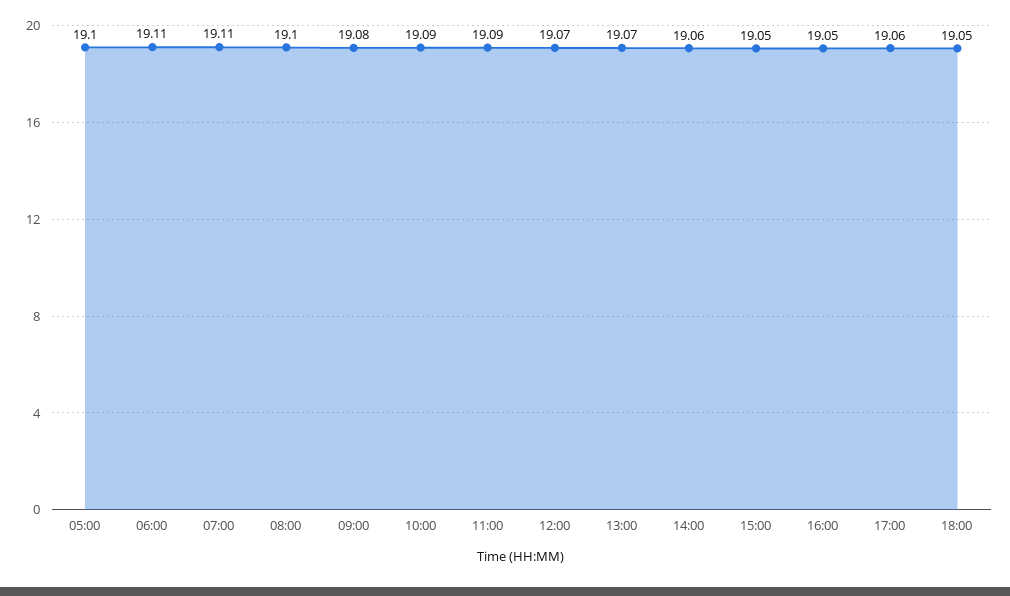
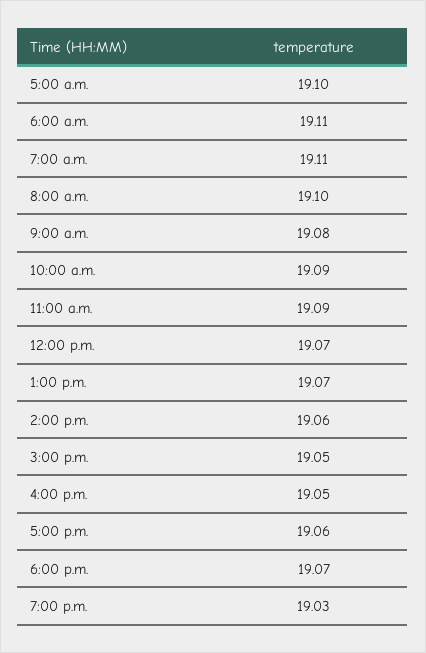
18:00: 19.05 -> 19.07
7:00 p.m.: none -> 19.03

